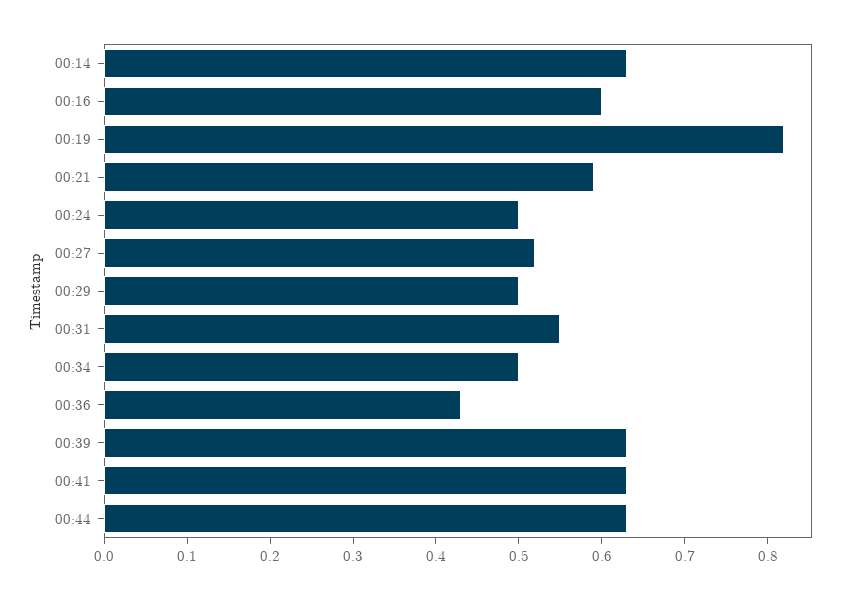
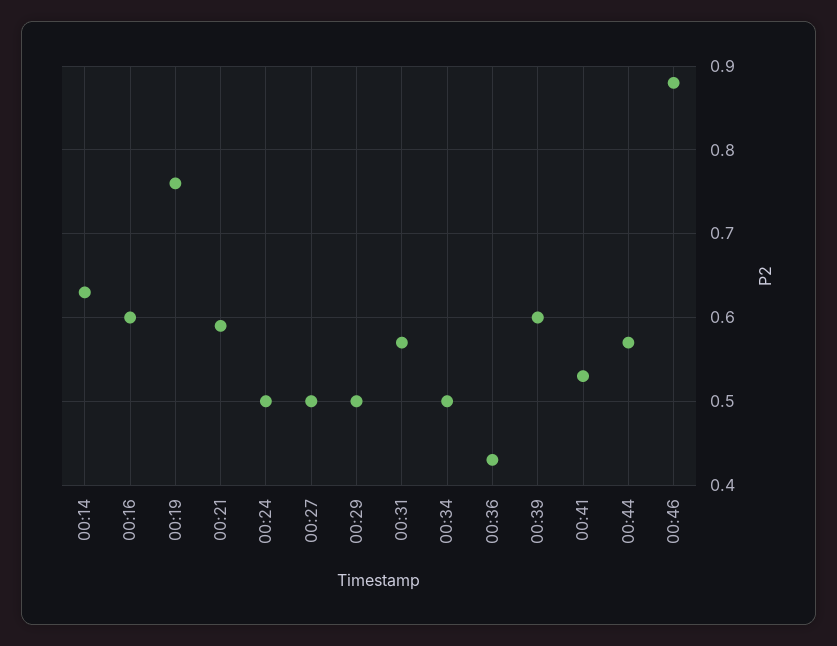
00:19: 0.82 -> 0.76
00:27: 0.52 -> 0.5
00:31: 0.55 -> 0.57
00:39: 0.63 -> 0.6
00:41: 0.63 -> 0.53
00:44: 0.63 -> 0.57
00:46: none -> 0.88

